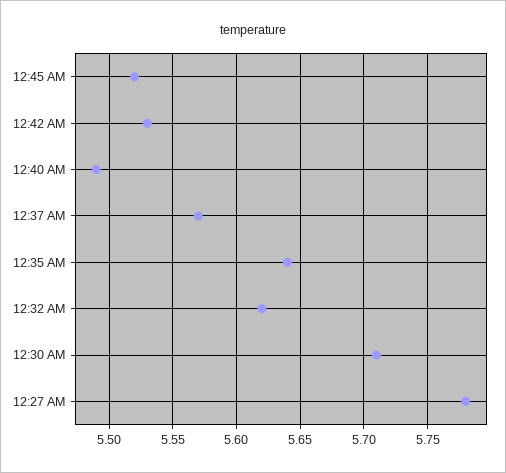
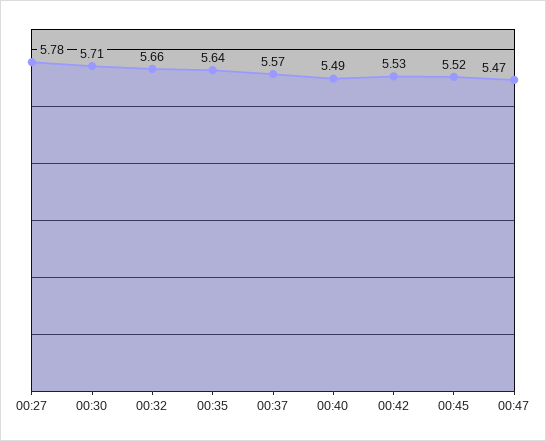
12:32 AM: 5.62 -> 5.66
00:47: none -> 5.47

